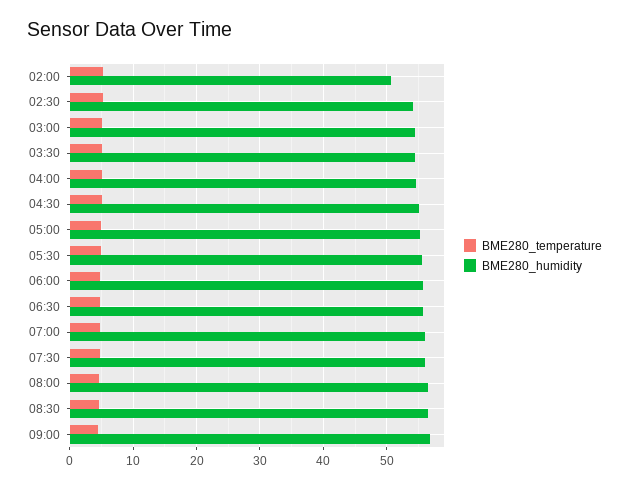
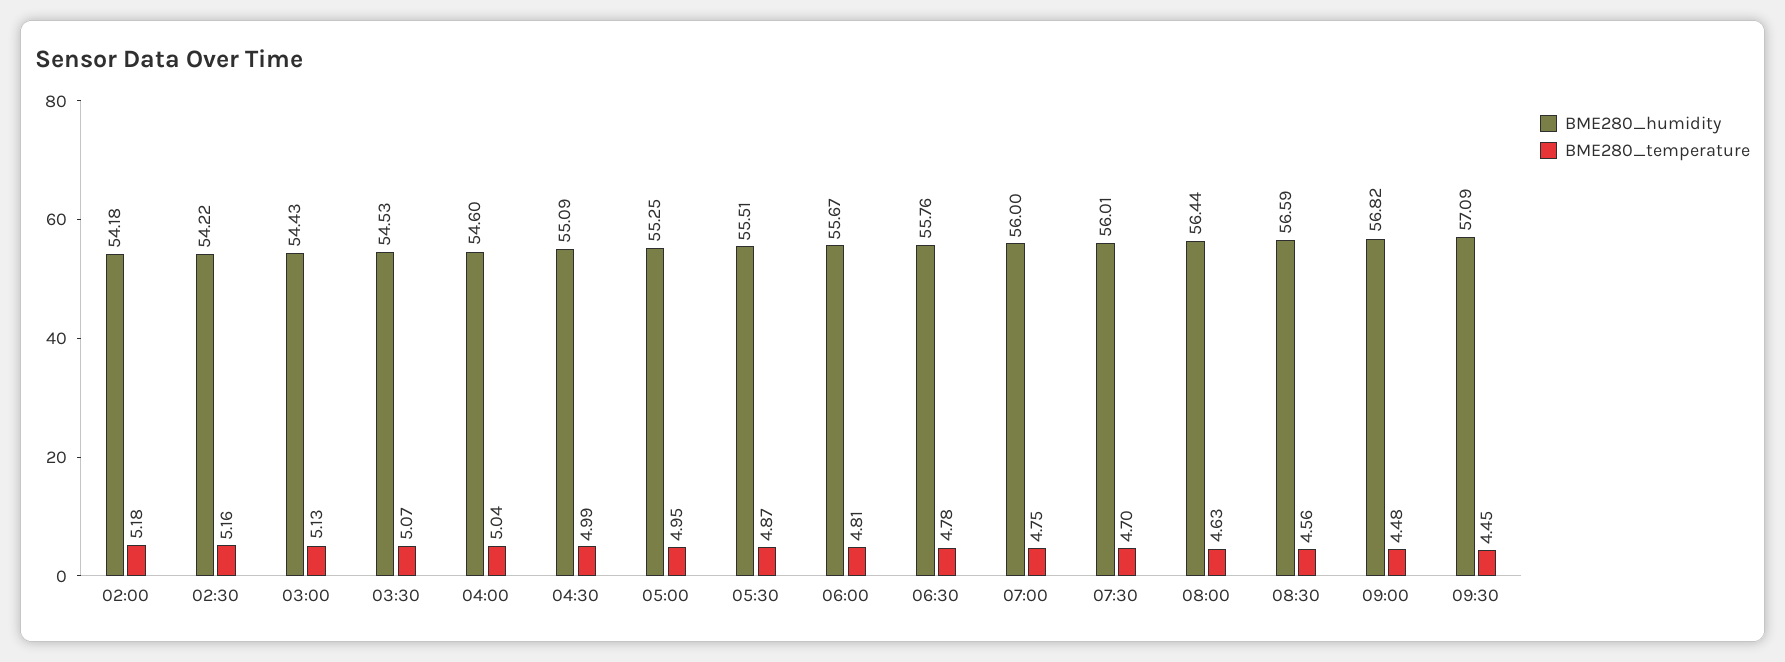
BME280_humidity, 02:00: 51 -> 54.18
BME280_humidity, 09:30: none -> 57.09
BME280_temperature, 09:30: none -> 4.45

